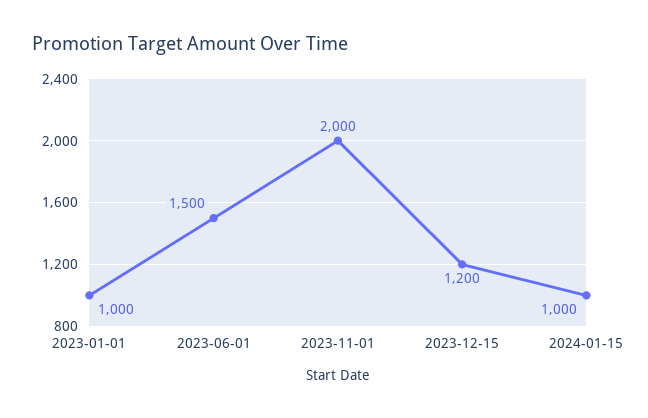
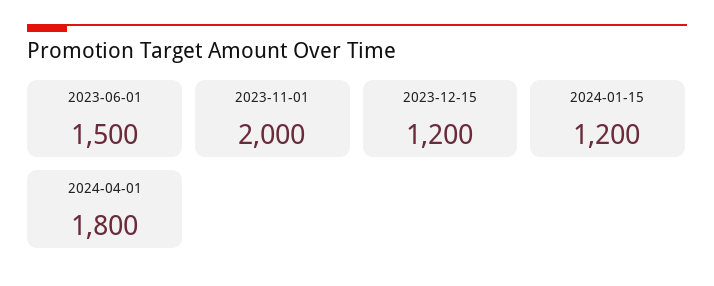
2023-01-01: 1000 -> none
2024-01-15: 1000 -> 1200
2024-04-01: none -> 1800

